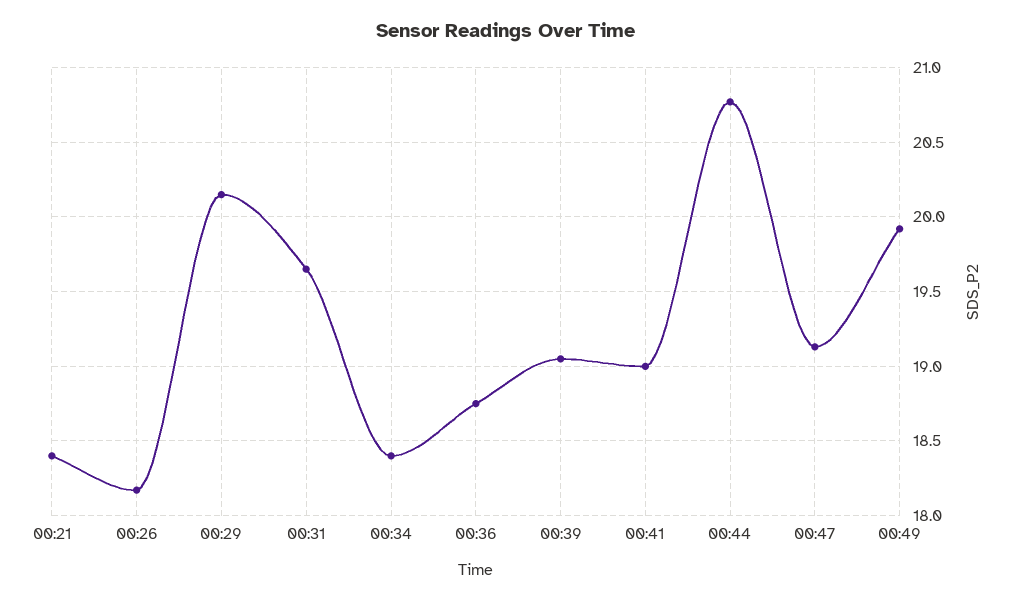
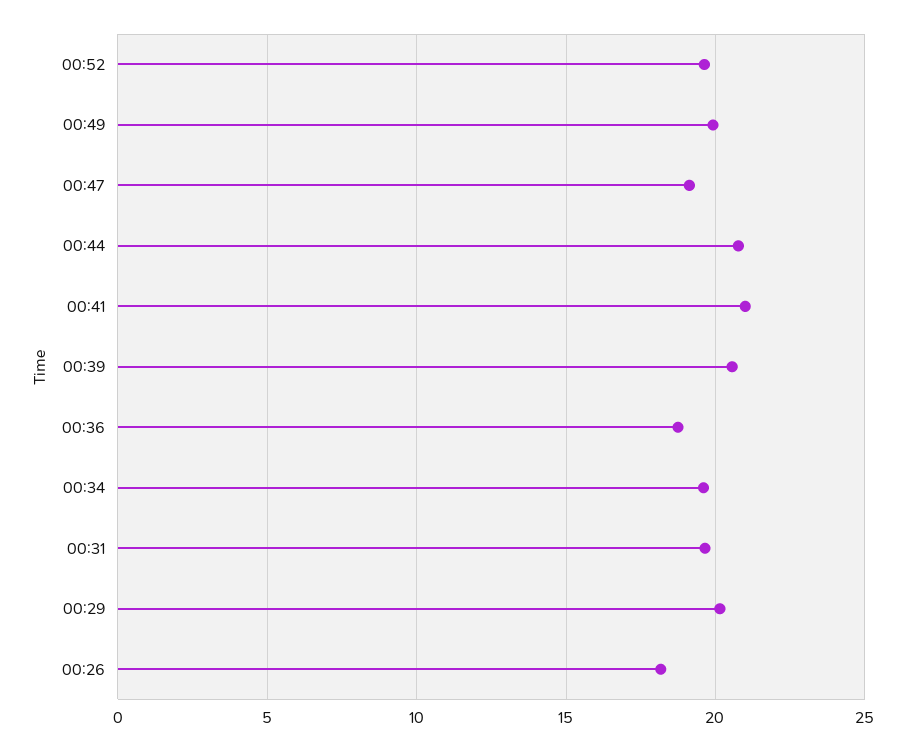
00:21: 18.4 -> none
00:34: 18.4 -> 19.5
00:39: 19.05 -> 20.5
00:41: 19 -> 21
00:52: none -> 19.5

